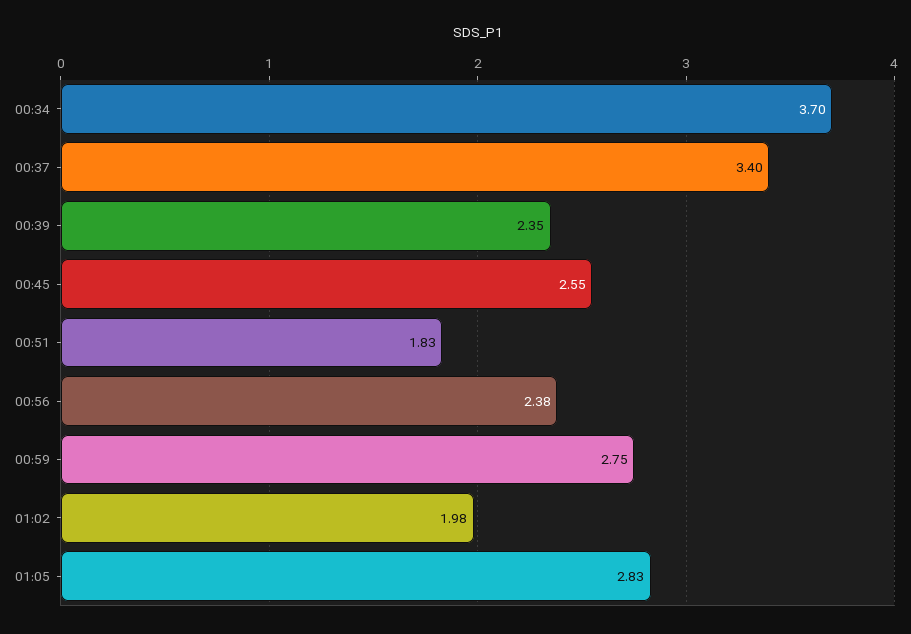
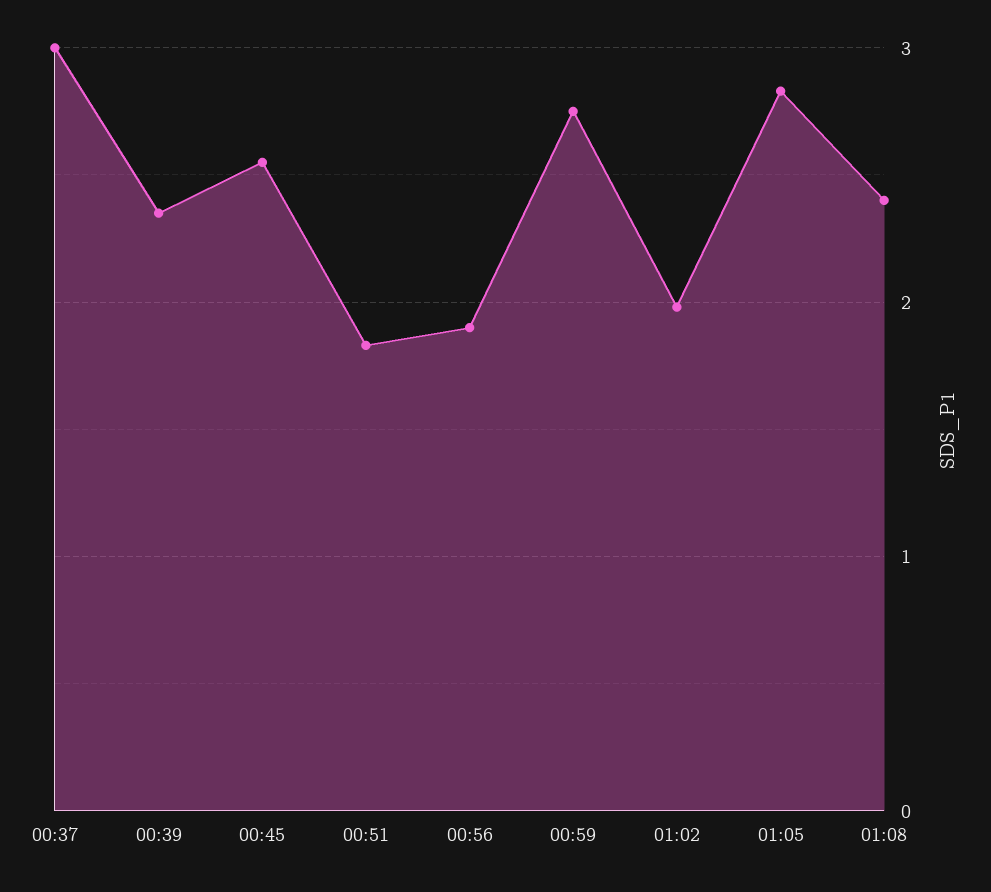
00:34: 3.7 -> none
00:37: 3.4 -> 3
00:56: 2.38 -> 1.9
01:08: none -> 2.4

